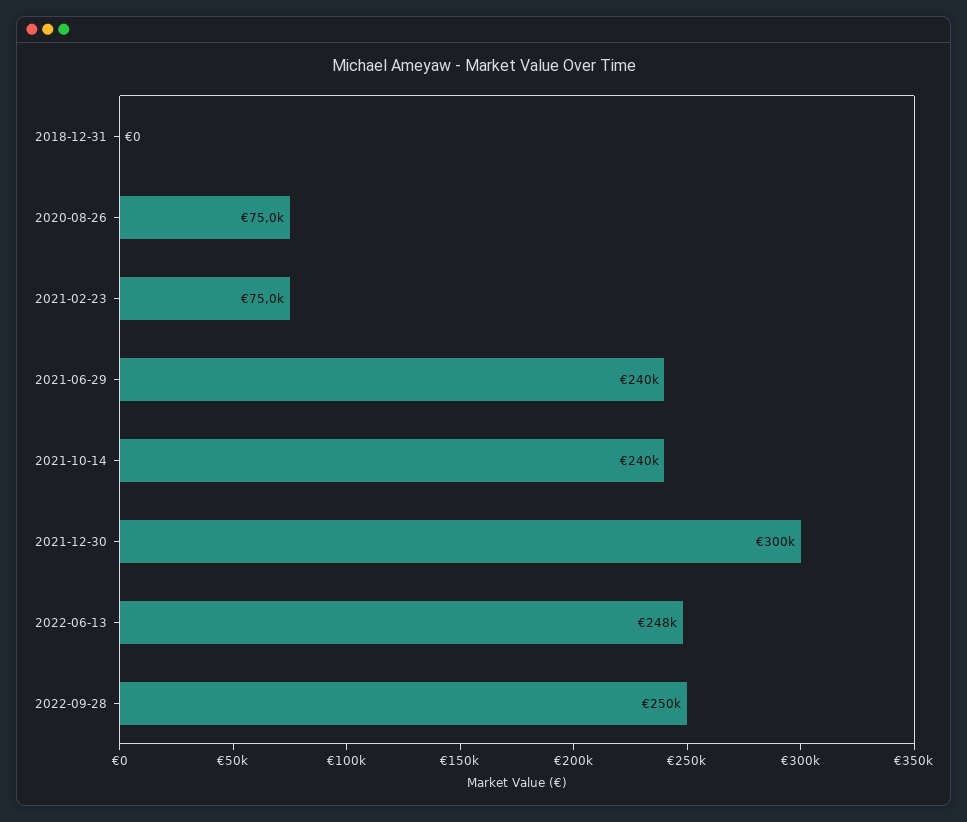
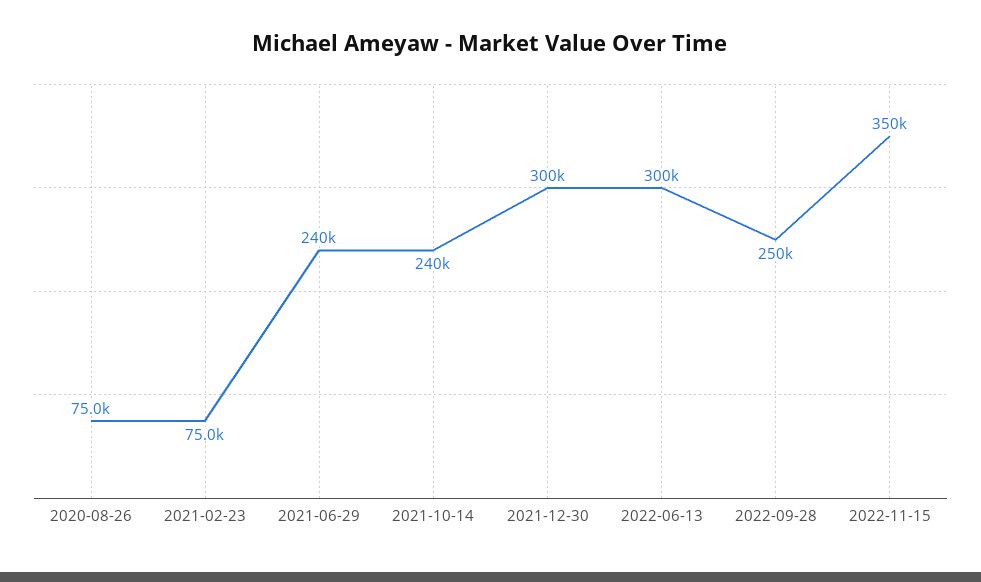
2018-12-31: 0 -> none
2022-06-13: 248000 -> 300000
2022-11-15: none -> 350000

